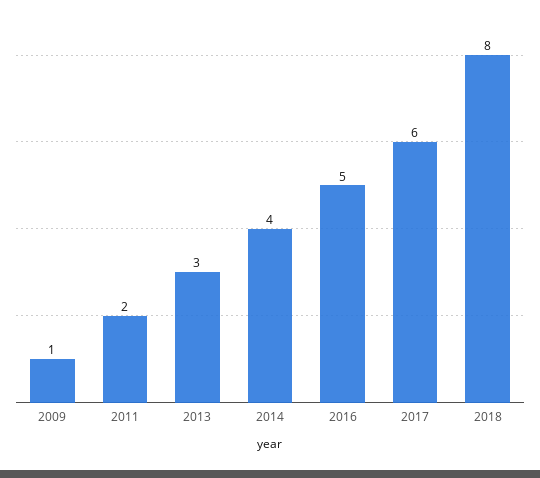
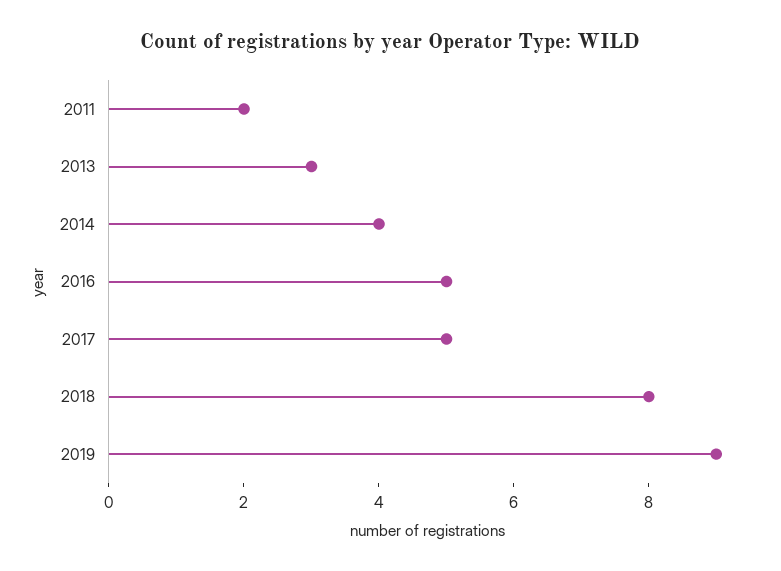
2009: 1 -> none
2017: 6 -> 5
2019: none -> 9

